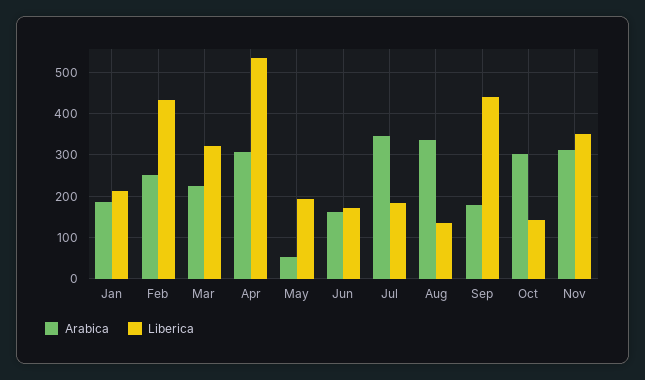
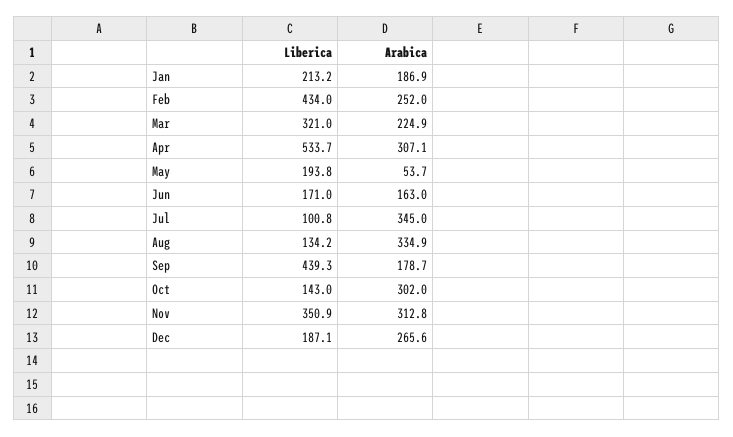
Liberica, Jul: 180 -> 100.8
Liberica, Dec: none -> 187.1
Arabica, Dec: none -> 265.6

